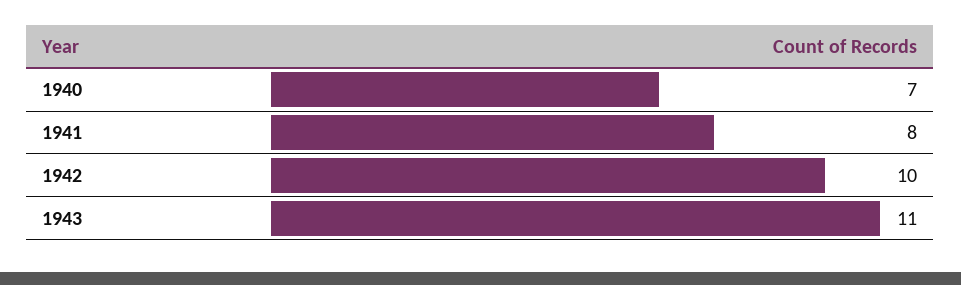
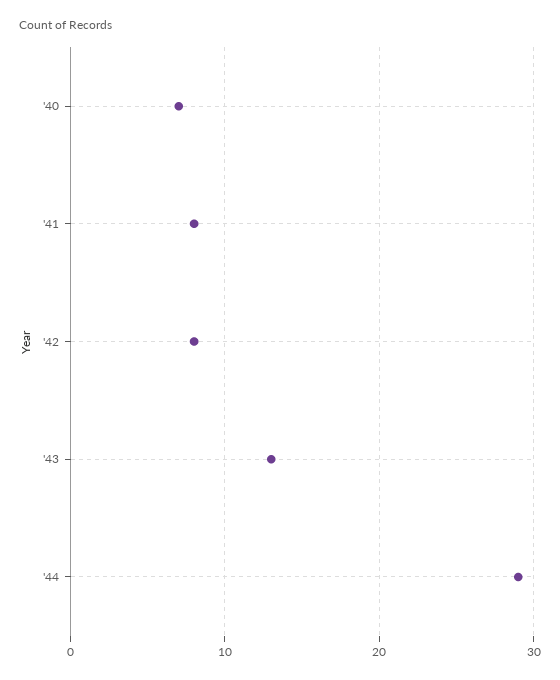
1942: 10 -> 8
1943: 11 -> 13
'44: none -> 29

